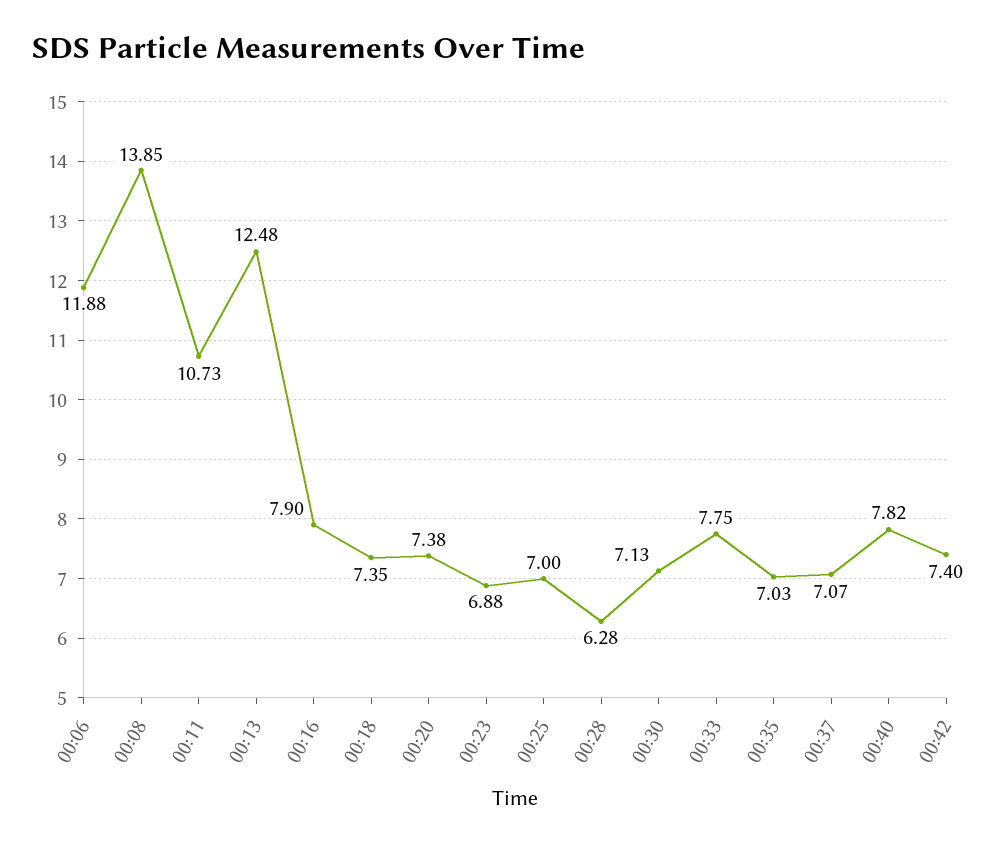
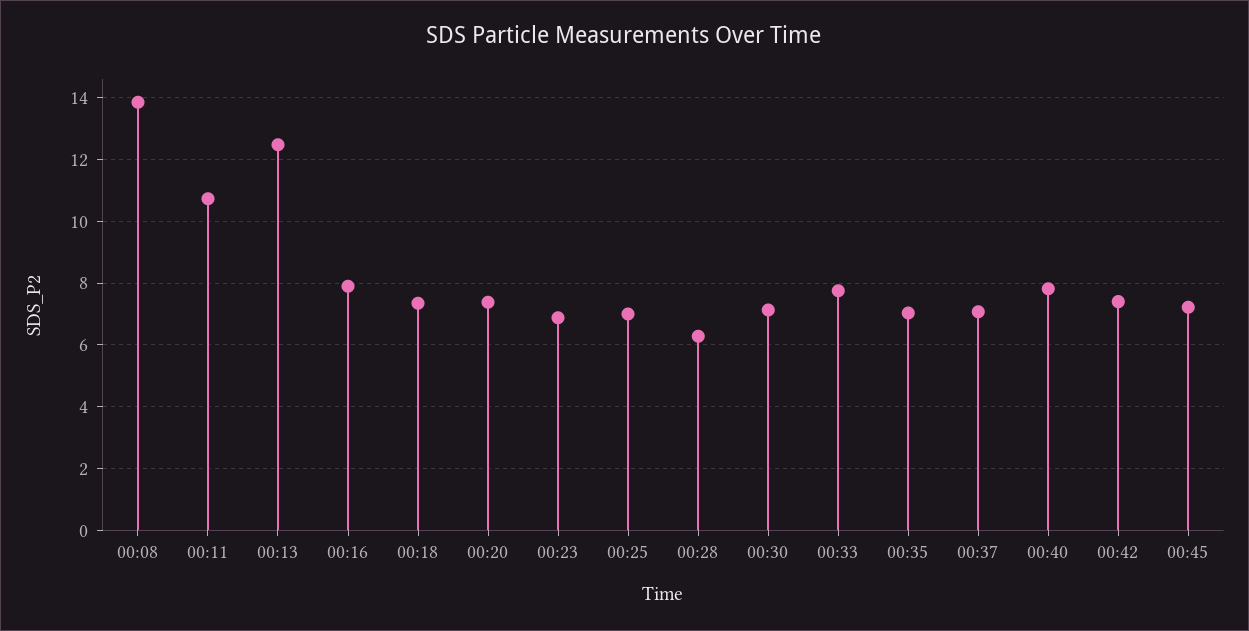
00:06: 11.88 -> none
00:45: none -> 7.2

